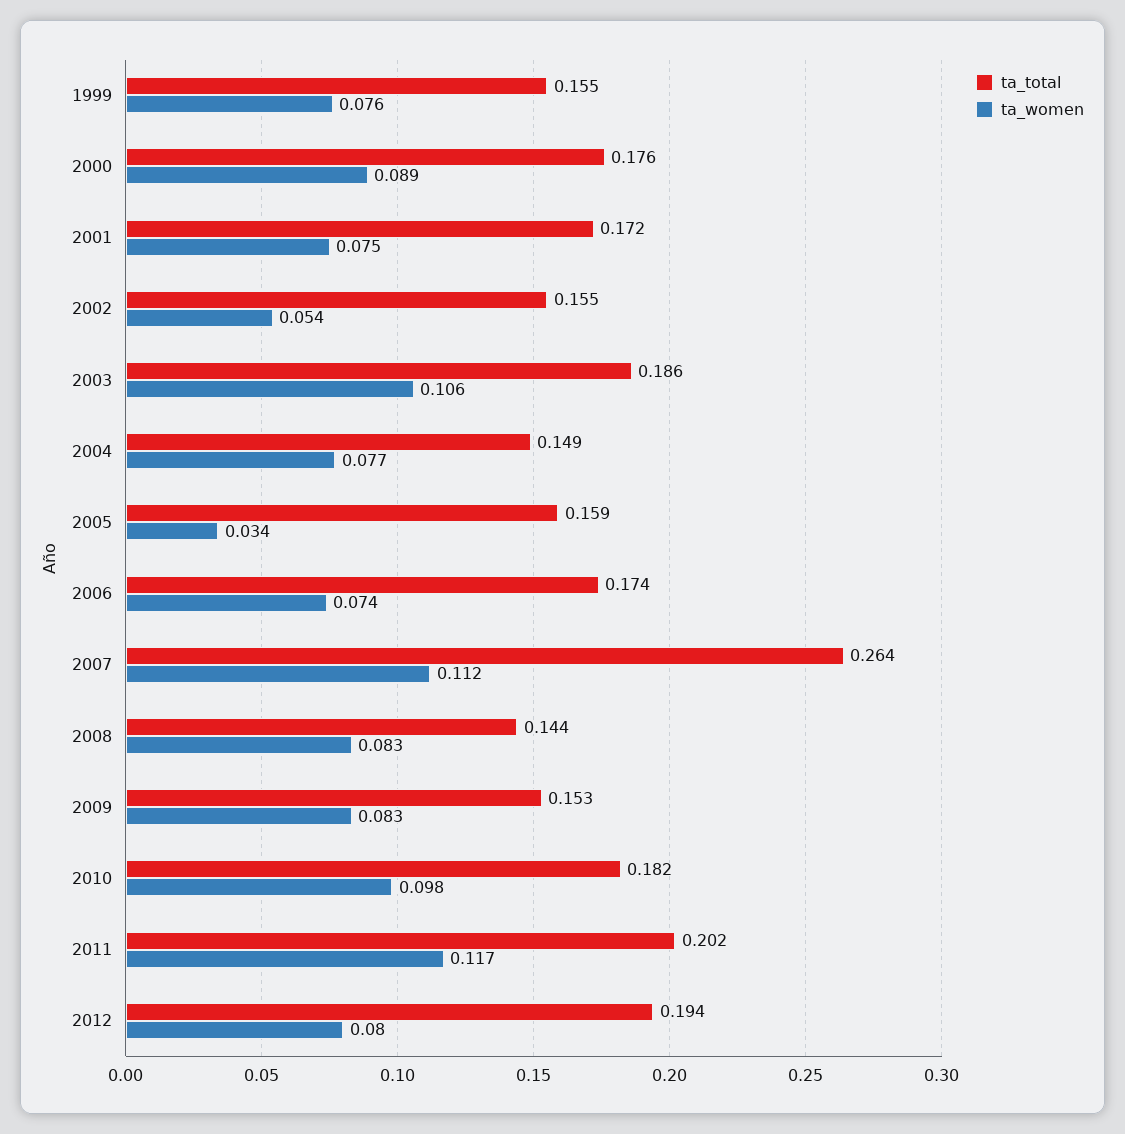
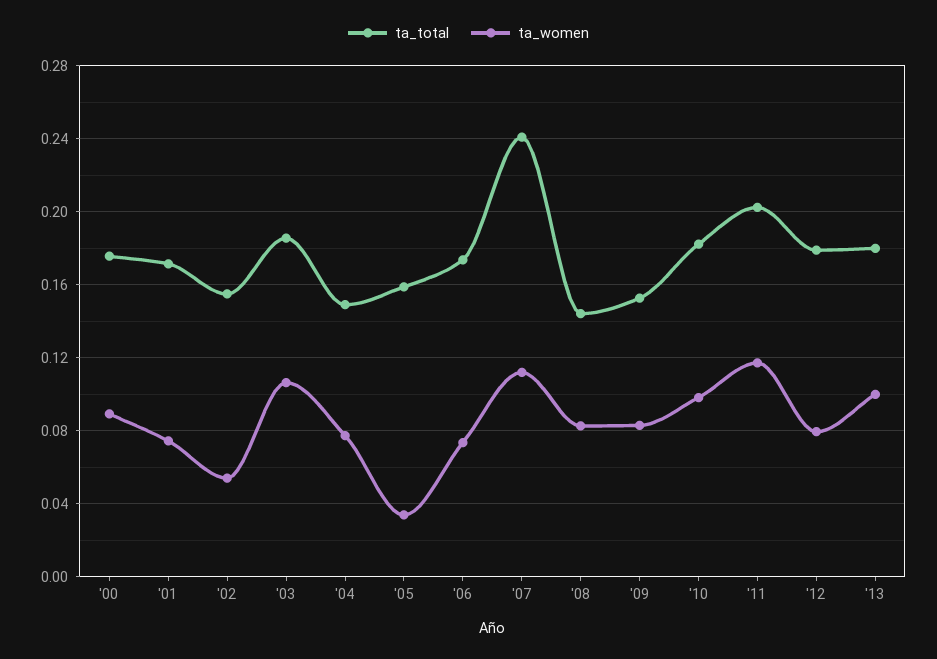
ta_total, 1999: 0.155 -> none
ta_women, 1999: 0.076 -> none
ta_total, 2007: 0.264 -> 0.24
ta_total, 2012: 0.194 -> 0.18
ta_total, '13: none -> 0.18
ta_women, '13: none -> 0.1

